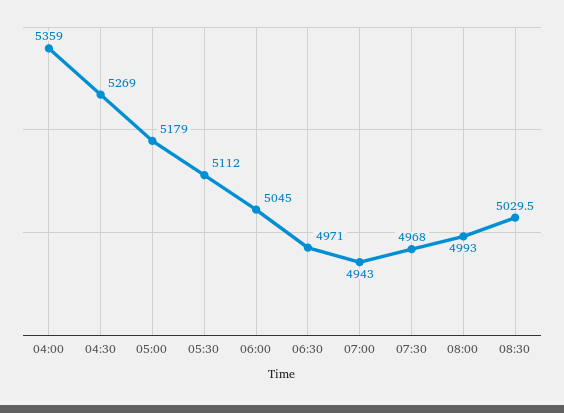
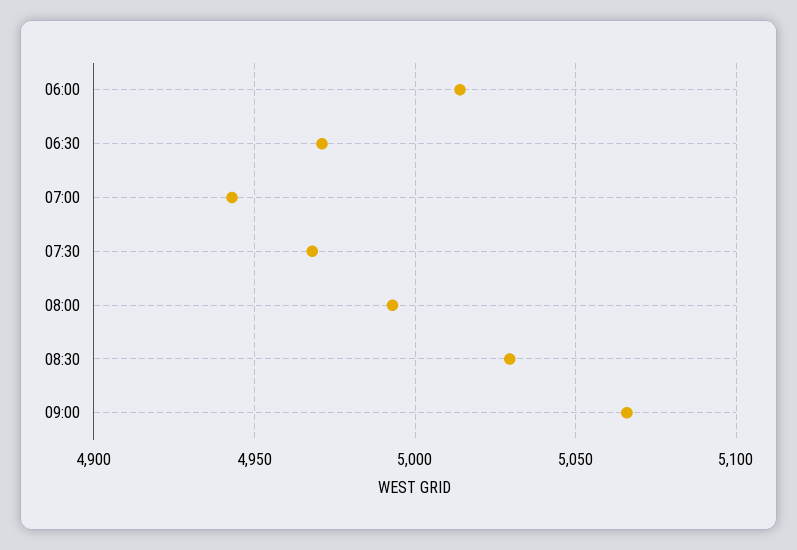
04:00: 5359 -> none
04:30: 5269 -> none
05:00: 5179 -> none
05:30: 5112 -> none
06:00: 5045 -> 5015
09:00: none -> 5065

